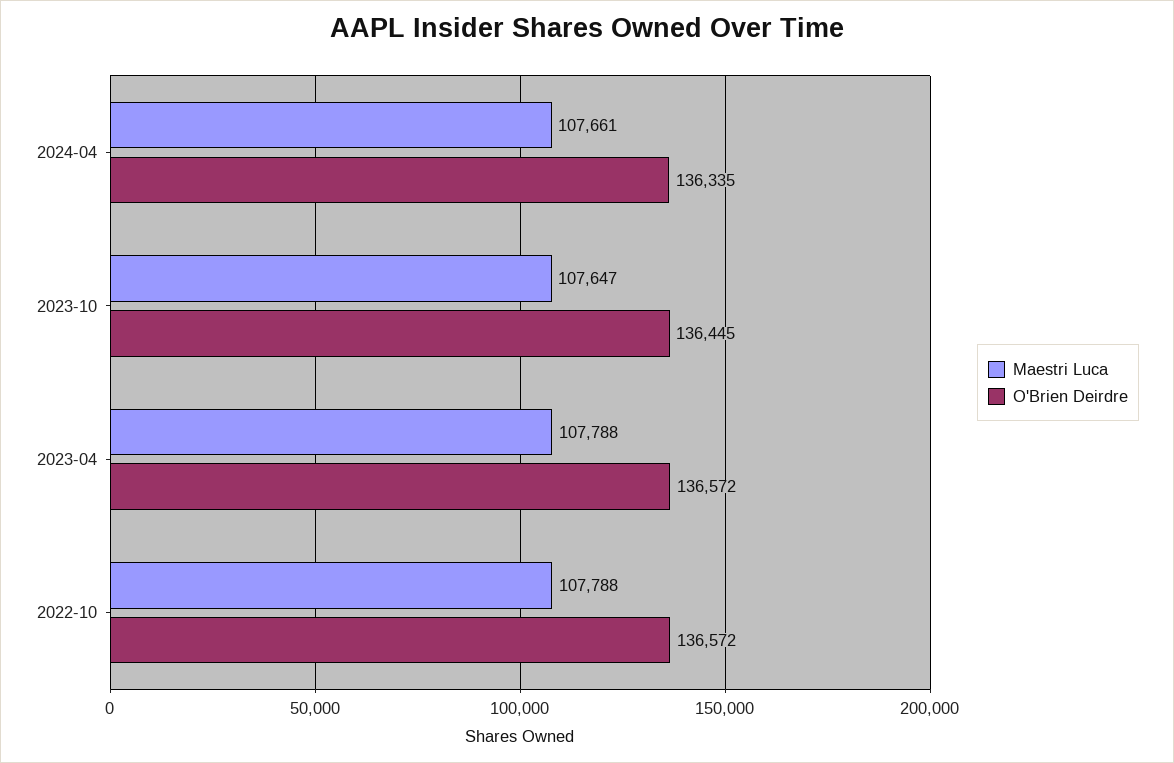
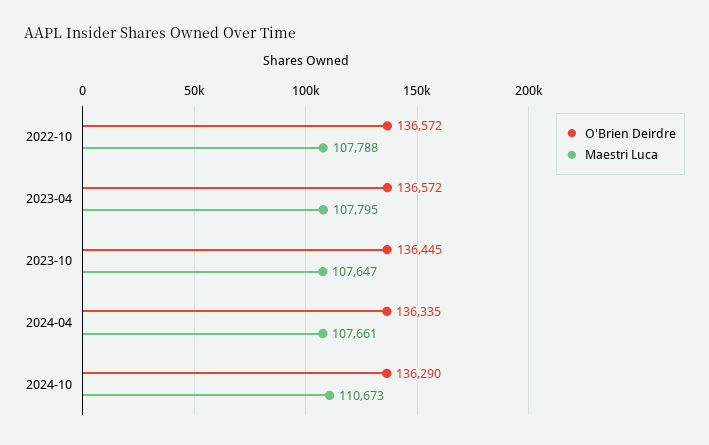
Maestri Luca, 2023-04: 107788 -> 107795
O'Brien Deirdre, 2024-10: none -> 136290
Maestri Luca, 2024-10: none -> 110673

